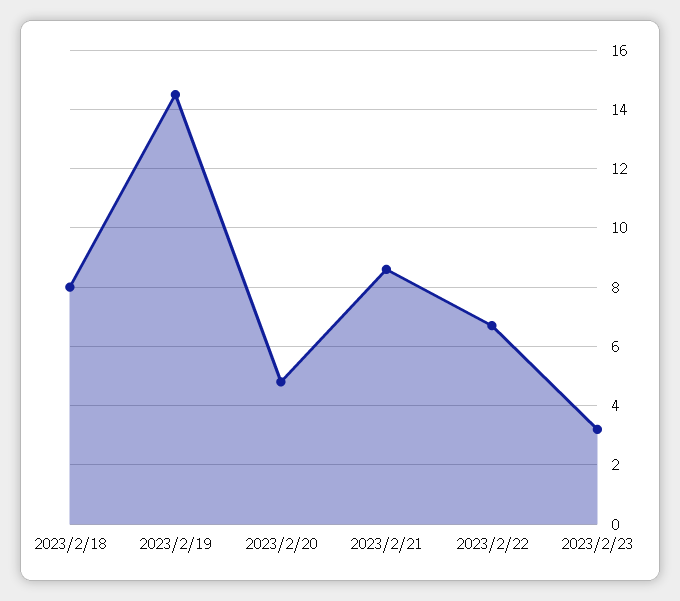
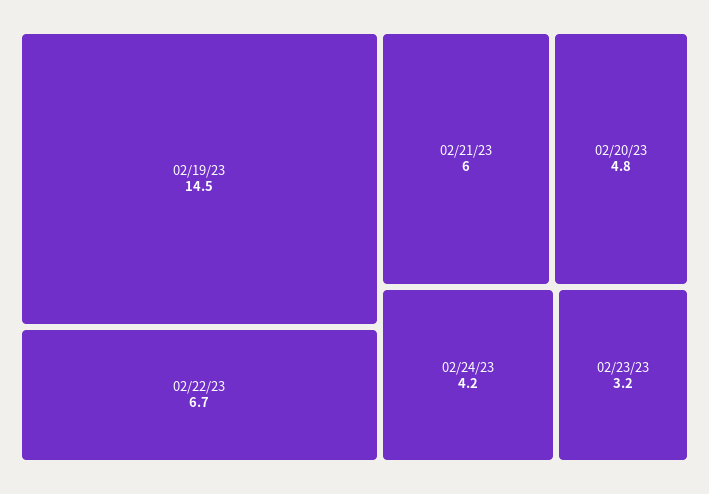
2023/2/18: 8 -> none
2023/2/21: 8.5 -> 6
02/24/23: none -> 4.2

